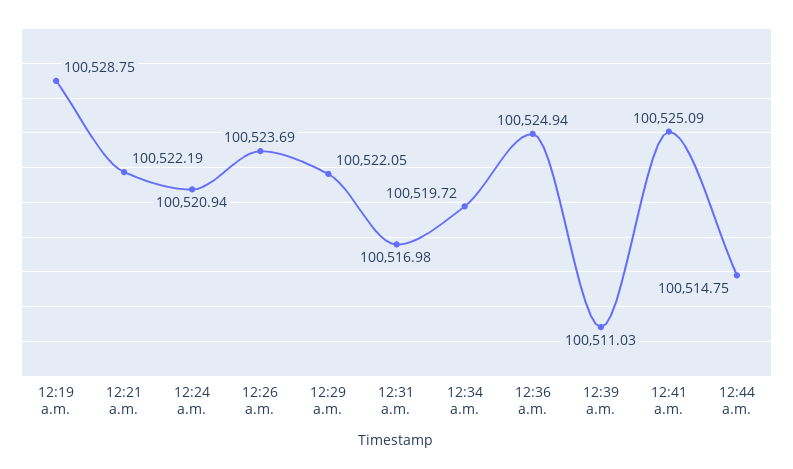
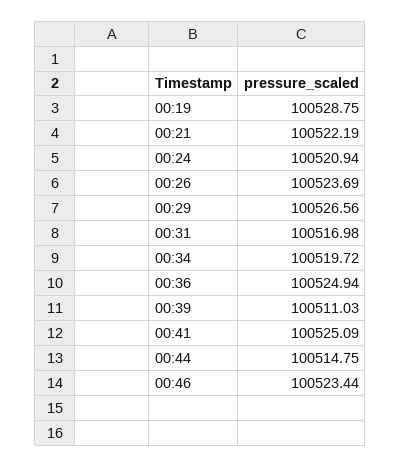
12:29 a.m.: 100522.05 -> 100526.56
00:46: none -> 100523.44

